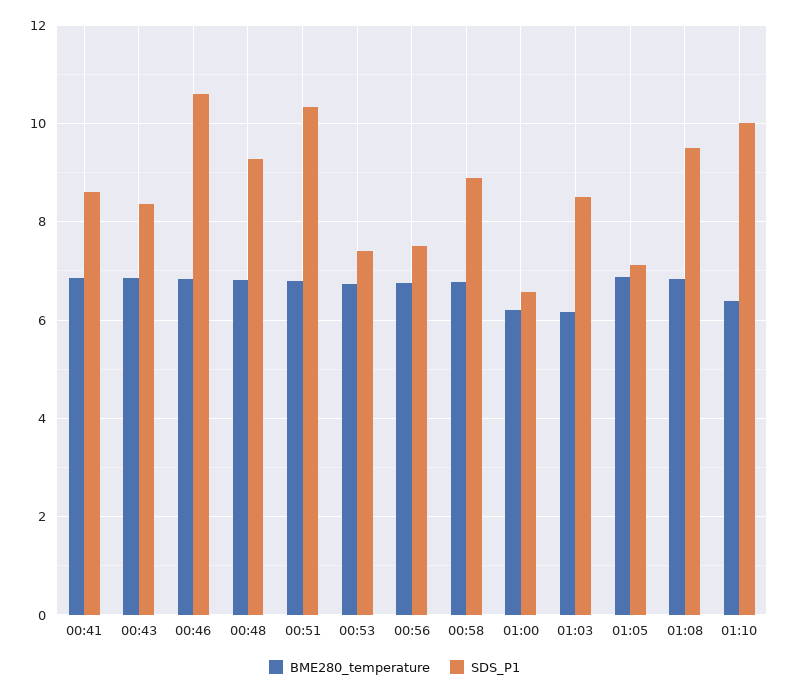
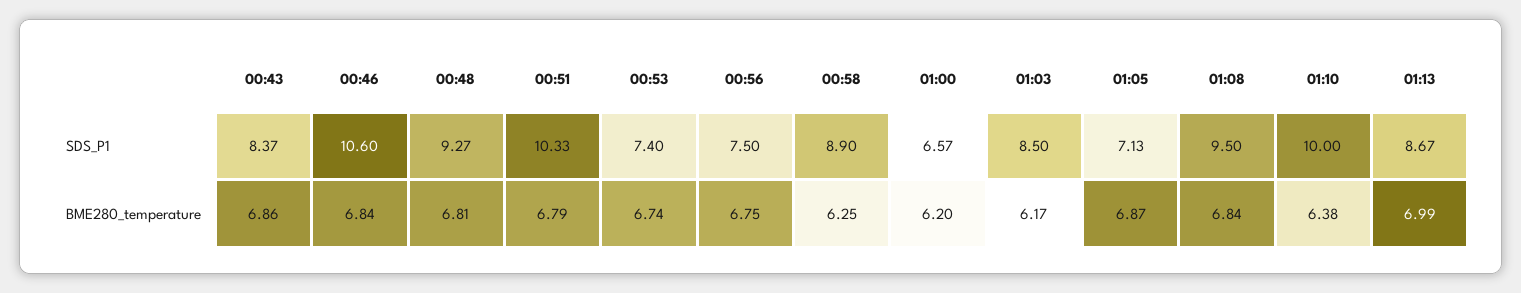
BME280_temperature, 00:41: 6.8 -> none
SDS_P1, 00:41: 8.6 -> none
BME280_temperature, 00:58: 6.8 -> 6.25
SDS_P1, 01:13: none -> 8.67
BME280_temperature, 01:13: none -> 6.99

